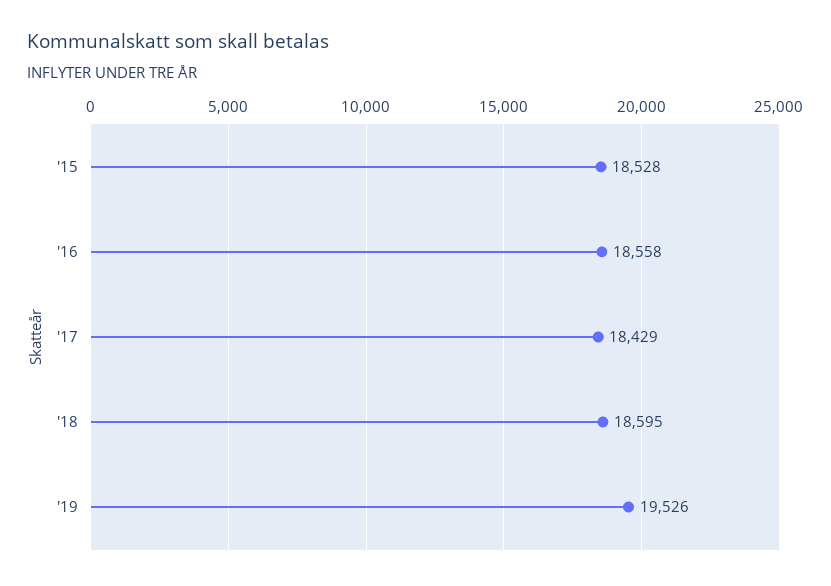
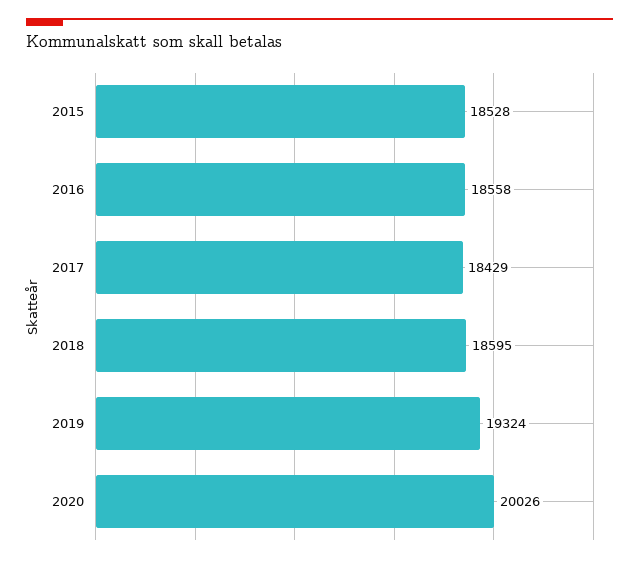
'19: 19526 -> 19324
2020: none -> 20026

